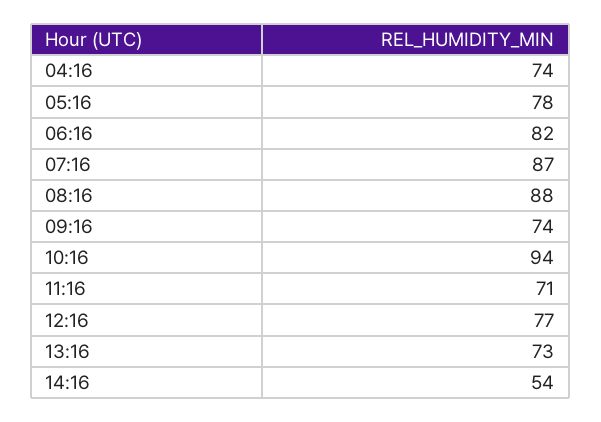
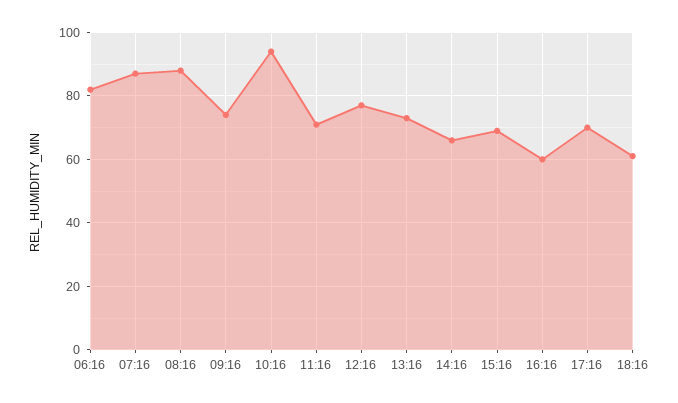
04:16: 74 -> none
05:16: 78 -> none
14:16: 54 -> 65
15:16: none -> 70
16:16: none -> 60
17:16: none -> 70
18:16: none -> 60

